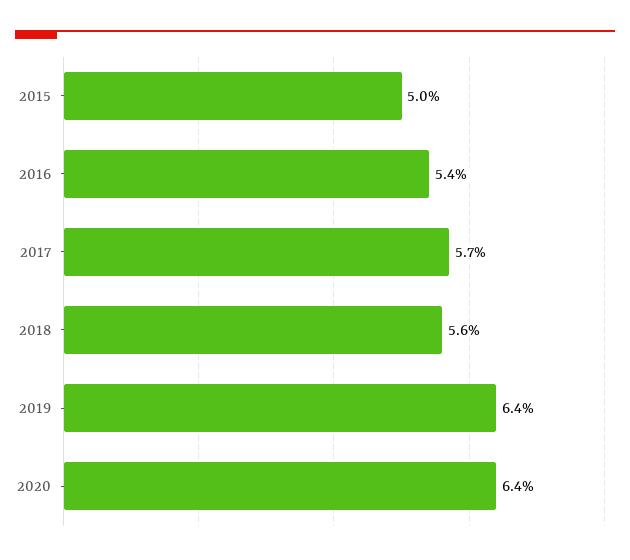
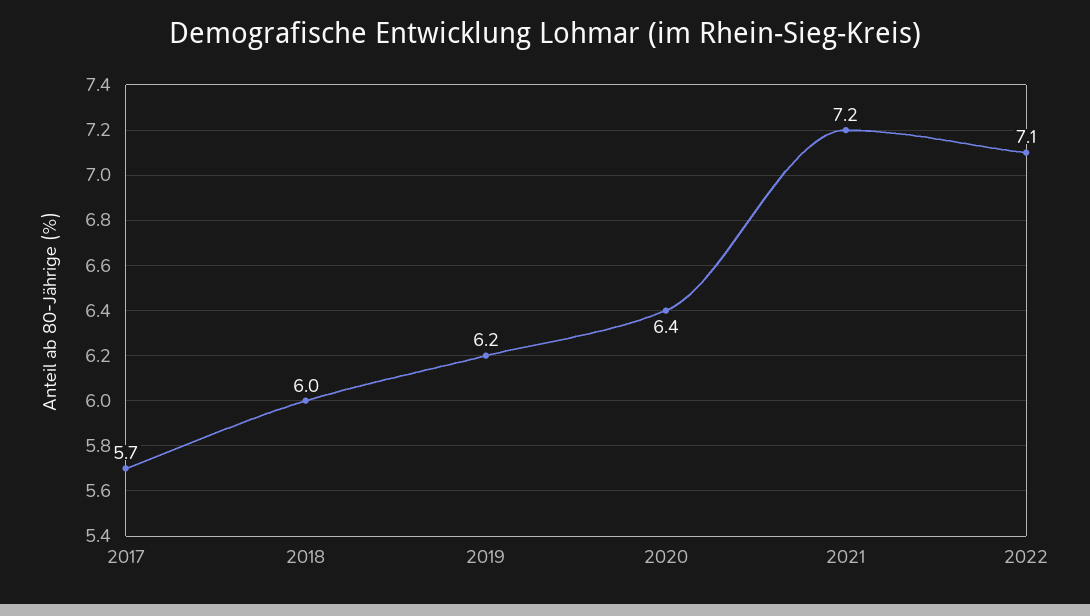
2015: 5 -> none
2016: 5.4 -> none
2018: 5.6 -> 6
2019: 6.4 -> 6.2
2021: none -> 7.2
2022: none -> 7.1

